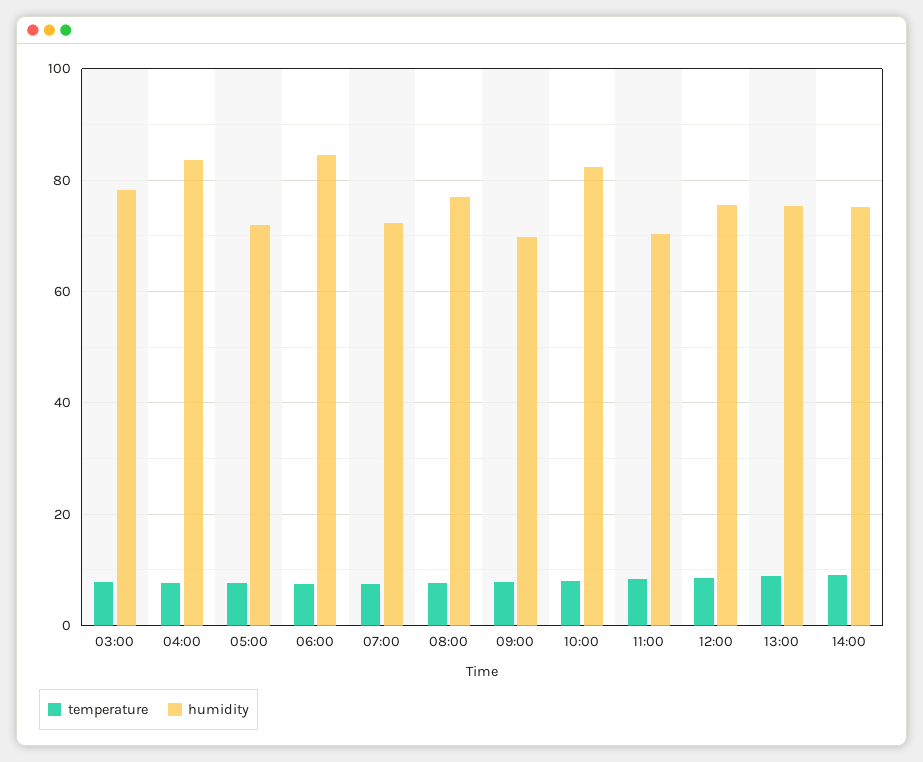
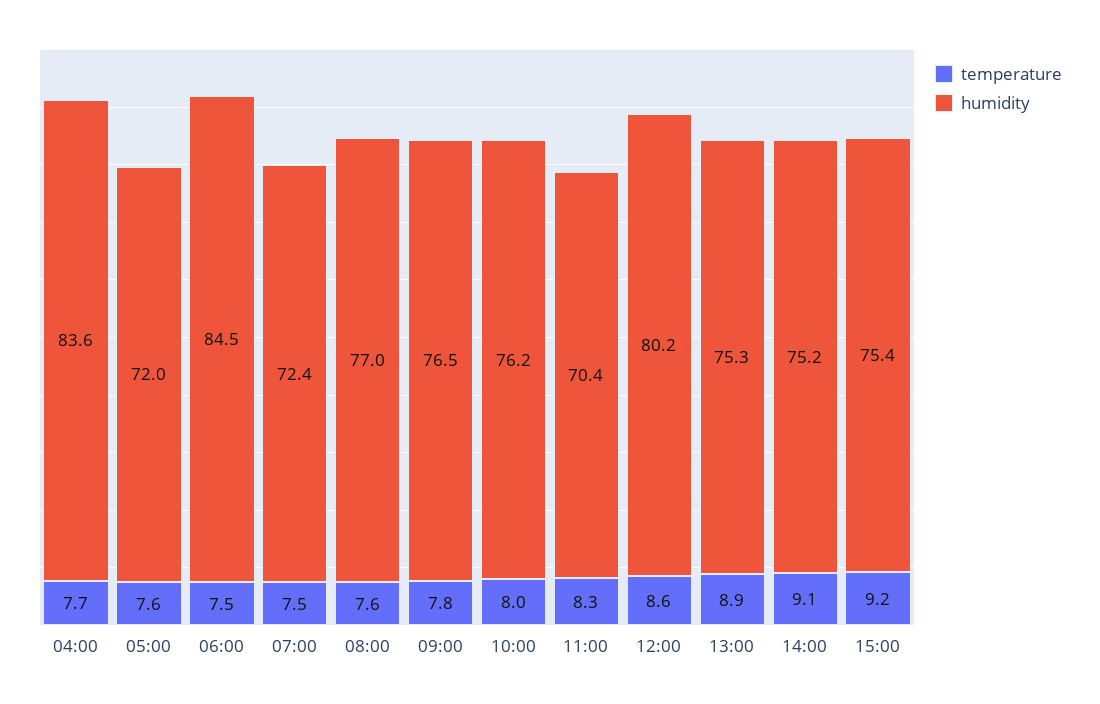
temperature, 03:00: 8 -> none
humidity, 03:00: 78 -> none
humidity, 09:00: 70 -> 76.5
humidity, 10:00: 82 -> 76.2
humidity, 12:00: 76 -> 80.2
temperature, 15:00: none -> 9.2
humidity, 15:00: none -> 75.4

